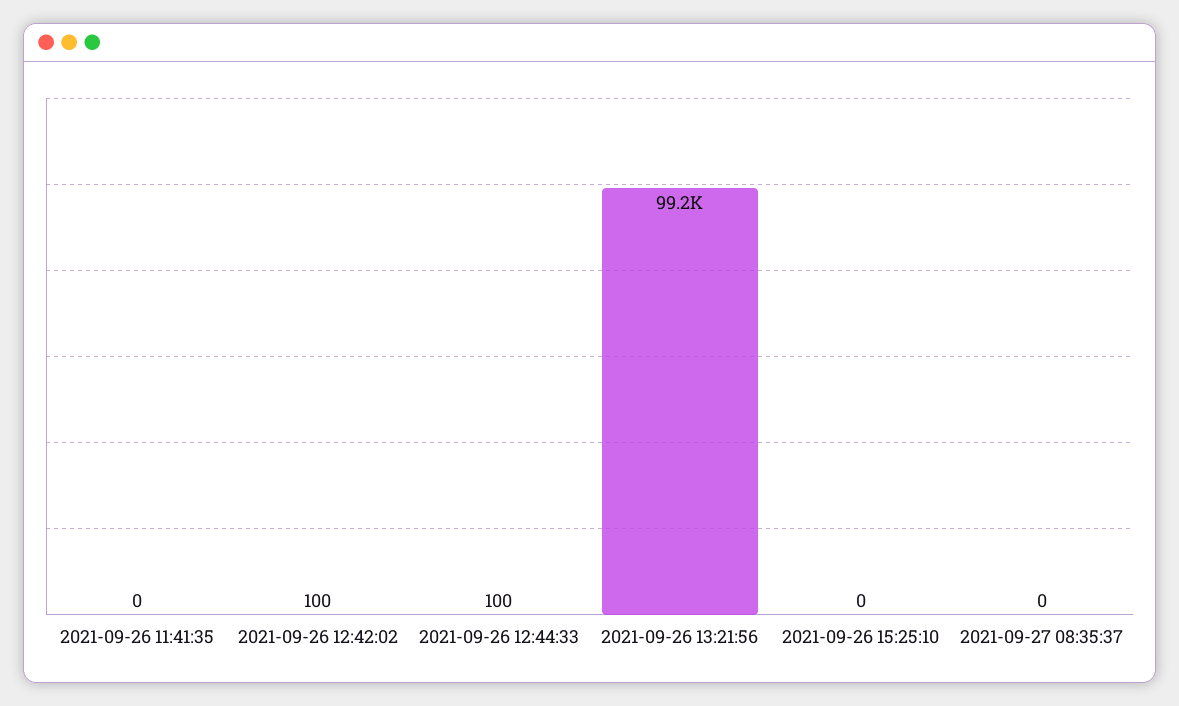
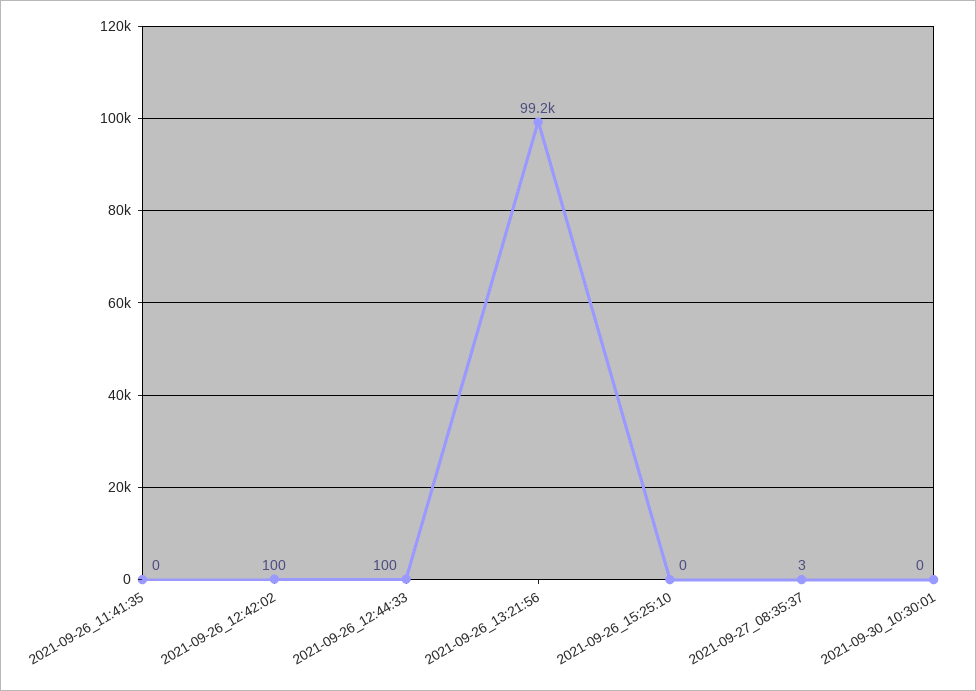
2021-09-27 08:35:37: 0 -> 3
2021-09-30_10:30:01: none -> 0

